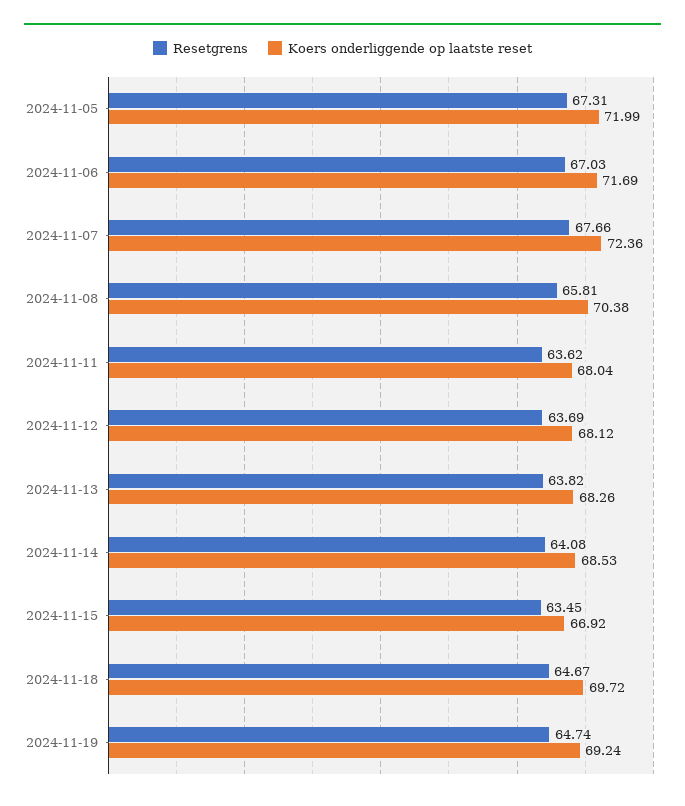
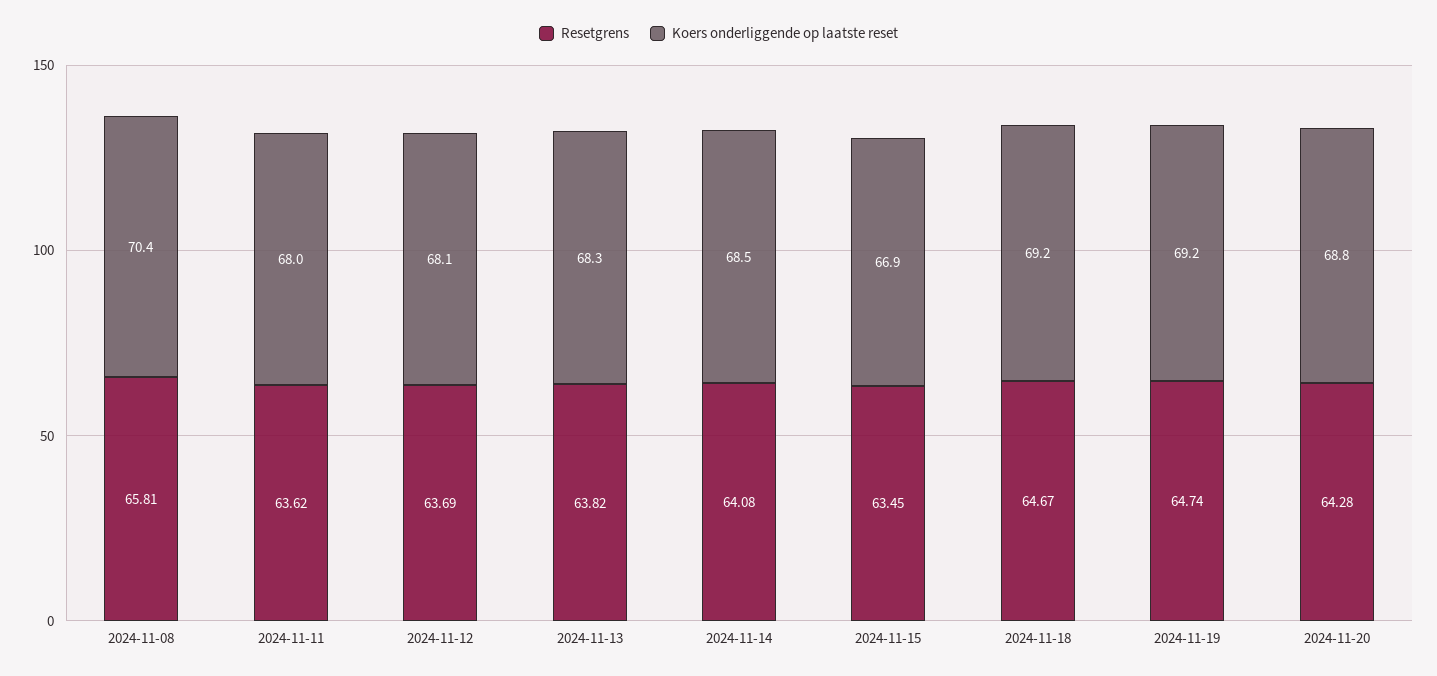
Resetgrens, 2024-11-05: 67.31 -> none
Koers onderliggende op laatste reset, 2024-11-05: 71.99 -> none
Resetgrens, 2024-11-06: 67.03 -> none
Koers onderliggende op laatste reset, 2024-11-06: 71.69 -> none
Resetgrens, 2024-11-07: 67.66 -> none
Koers onderliggende op laatste reset, 2024-11-07: 72.36 -> none
Koers onderliggende op laatste reset, 2024-11-18: 69.72 -> 69.2
Resetgrens, 2024-11-20: none -> 64.28
Koers onderliggende op laatste reset, 2024-11-20: none -> 68.8

